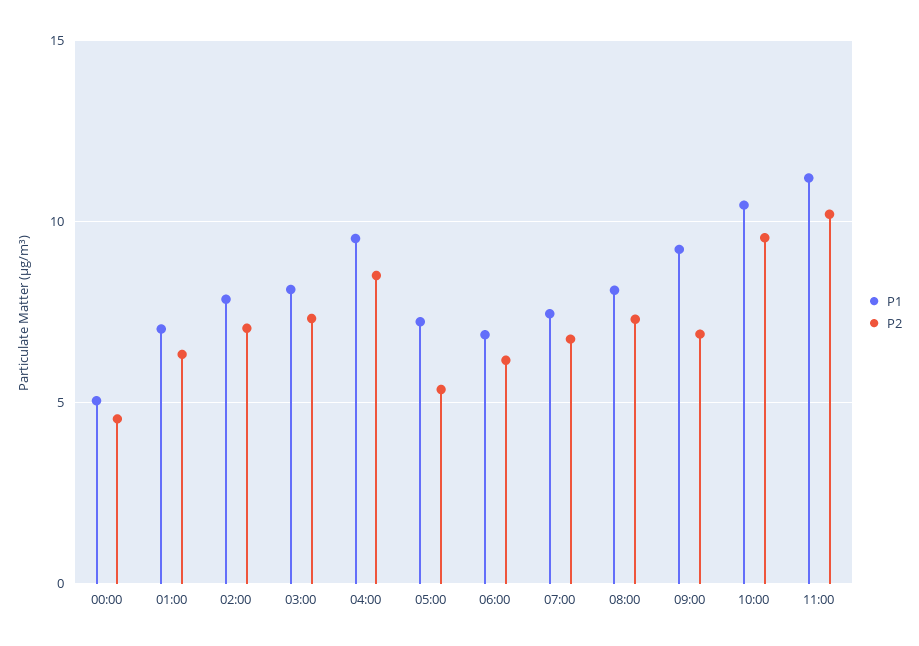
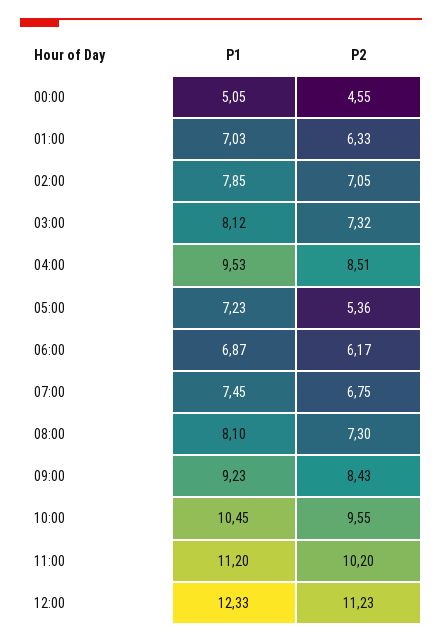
P2, 09:00: 7 -> 8.43
P1, 12:00: none -> 12.33
P2, 12:00: none -> 11.23

